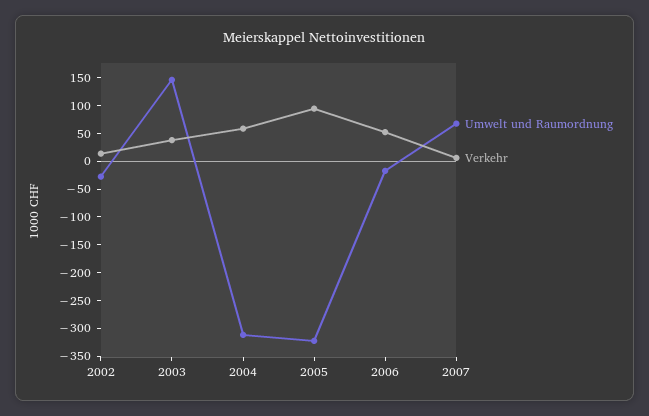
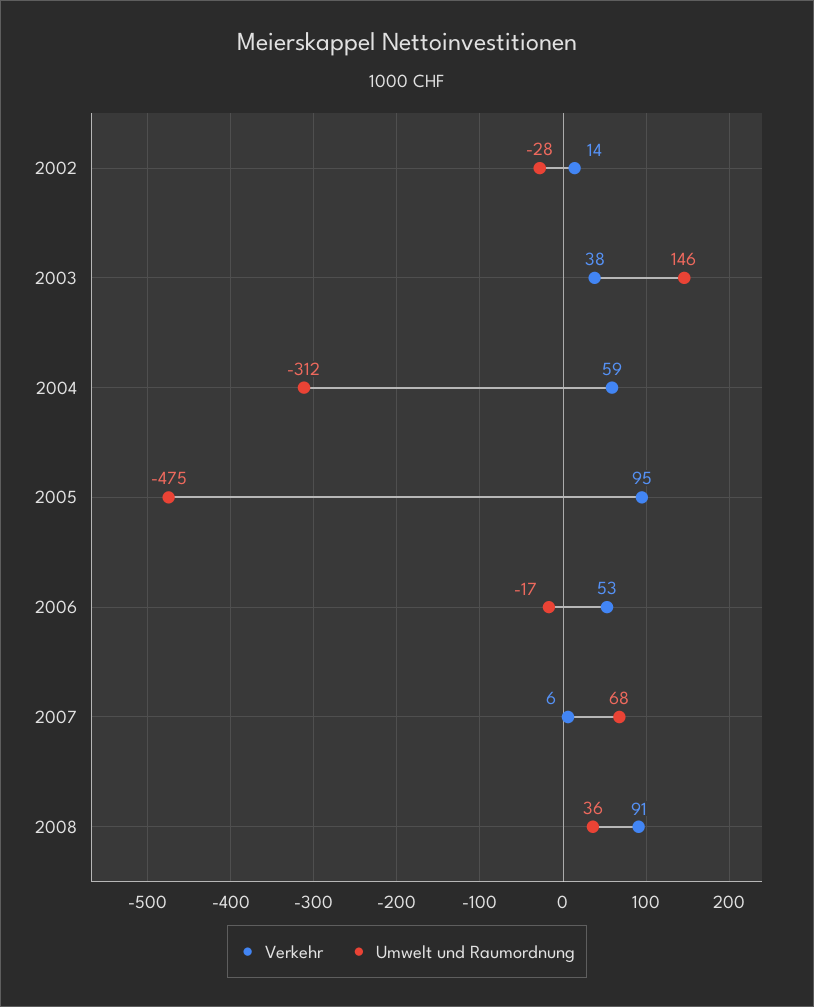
Umwelt und Raumordnung, 2005: -325 -> -475
Verkehr, 2008: none -> 91
Umwelt und Raumordnung, 2008: none -> 36

